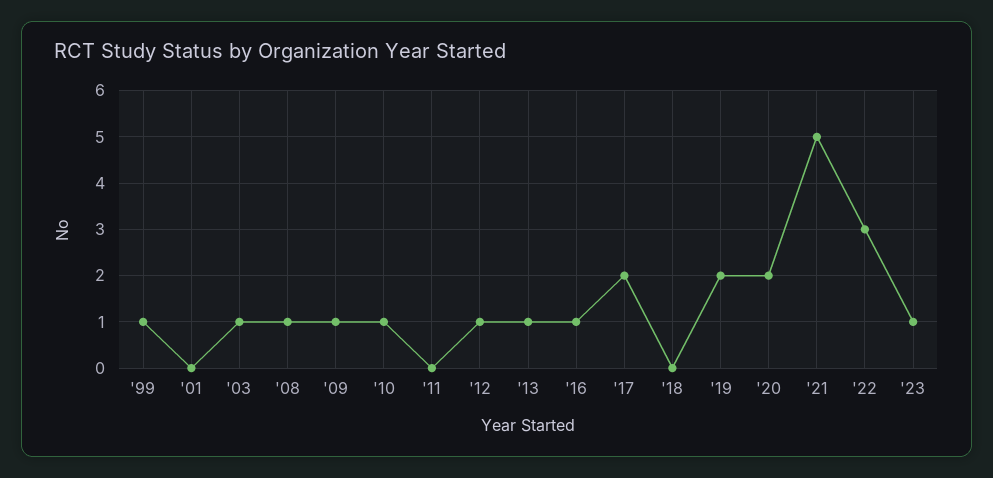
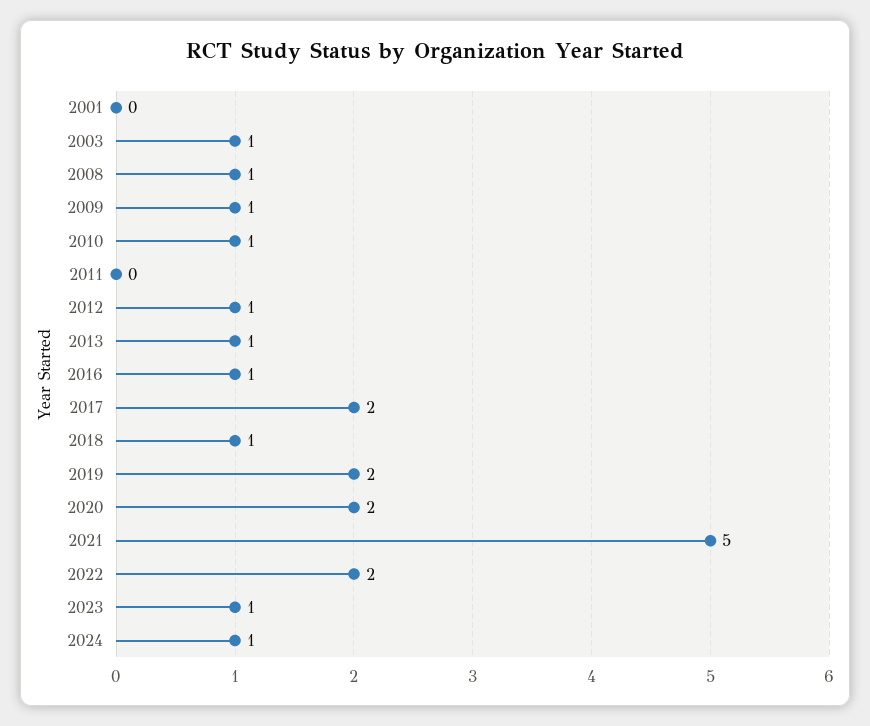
'99: 1 -> none
'18: 0 -> 1
'22: 3 -> 2
2024: none -> 1

